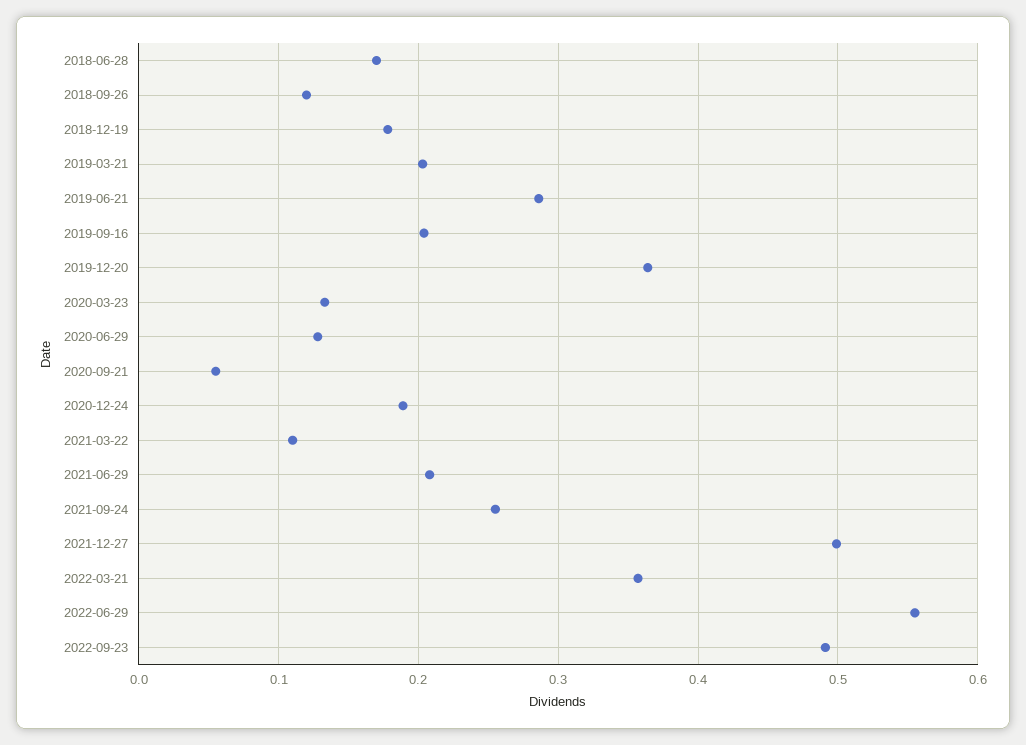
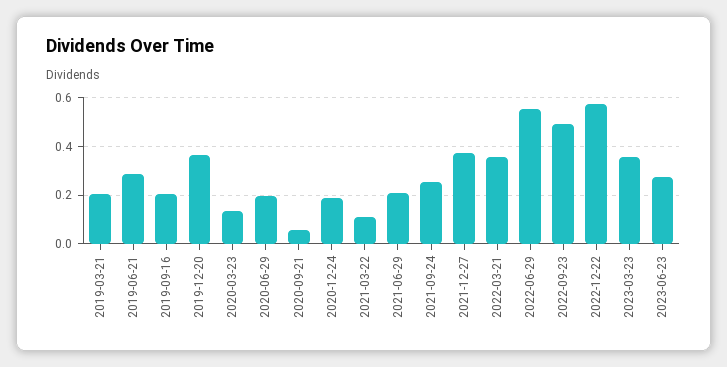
2018-06-28: 0.17 -> none
2018-09-26: 0.12 -> none
2018-12-19: 0.18 -> none
2020-06-29: 0.13 -> 0.2
2021-12-27: 0.5 -> 0.375
2022-12-22: none -> 0.575
2023-03-23: none -> 0.35
2023-06-23: none -> 0.275

